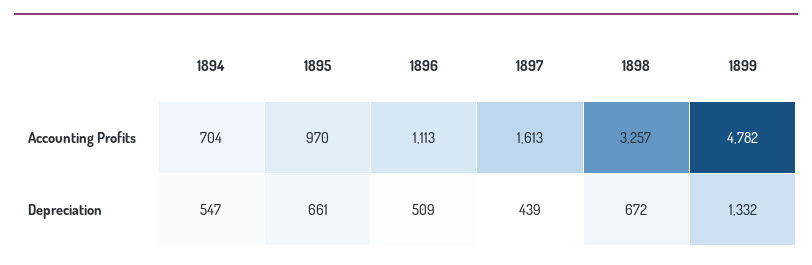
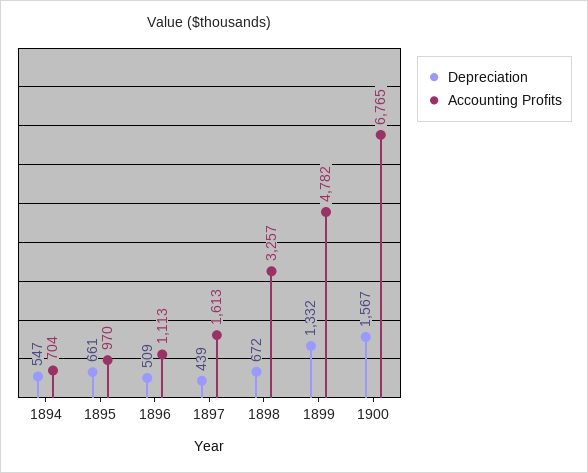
Depreciation, 1900: none -> 1567
Accounting Profits, 1900: none -> 6765

